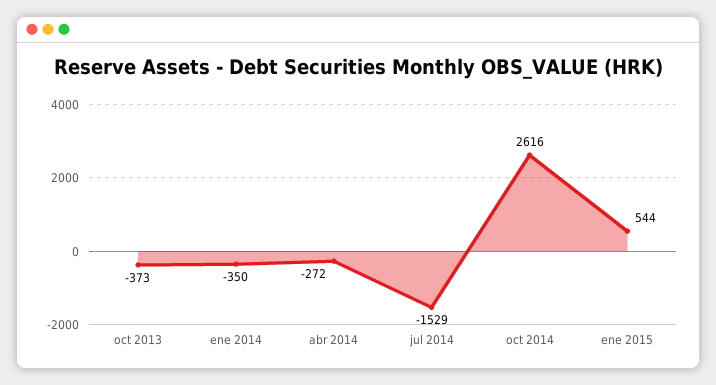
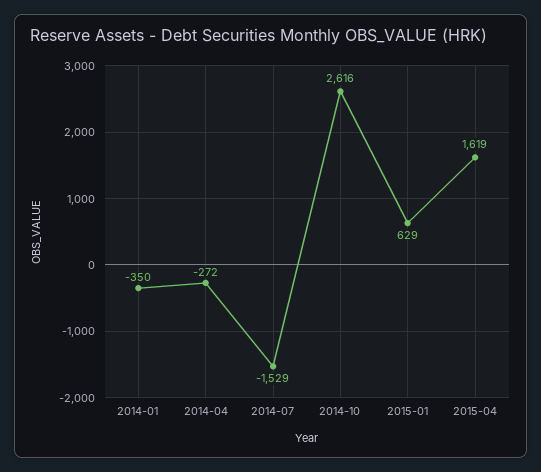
oct 2013: -373 -> none
ene 2015: 544 -> 629
2015-04: none -> 1619

